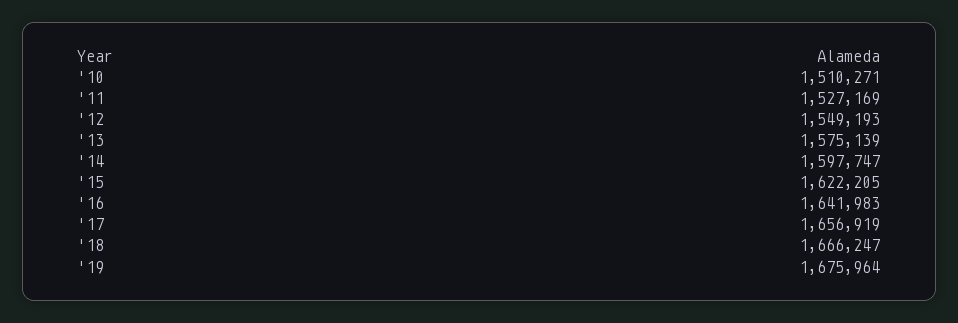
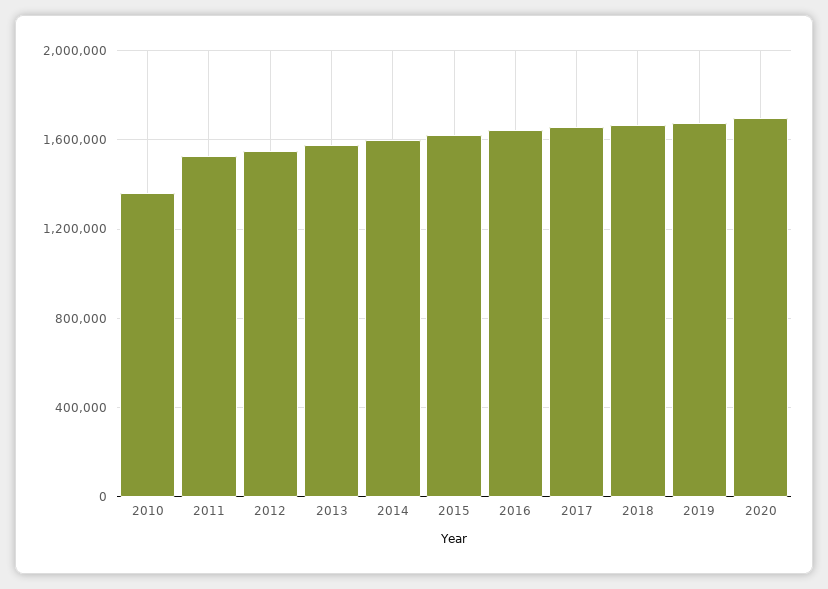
'10: 1510271 -> 1350000
2020: none -> 1700000

